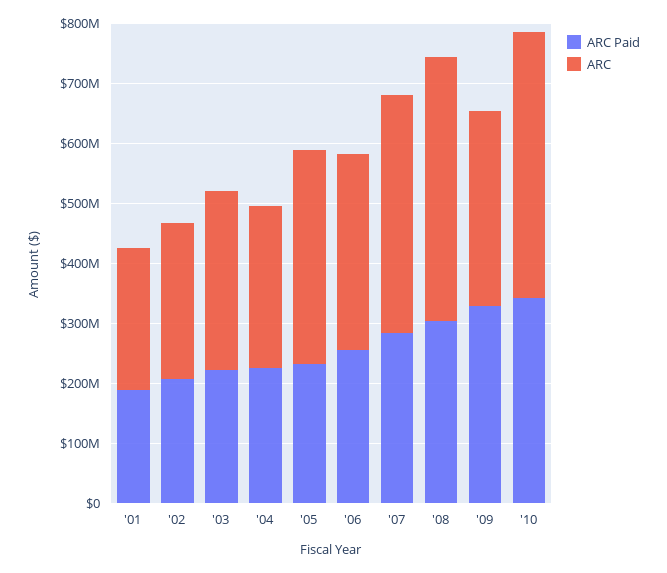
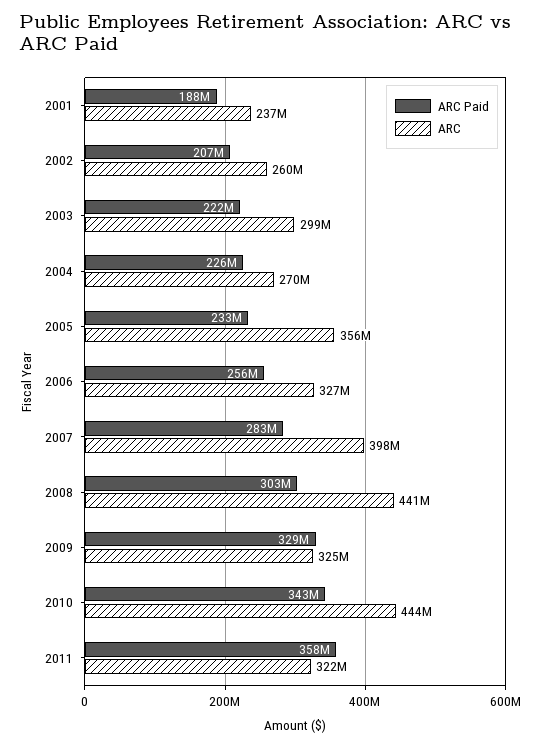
ARC Paid, 2011: none -> 358000000
ARC, 2011: none -> 322000000

